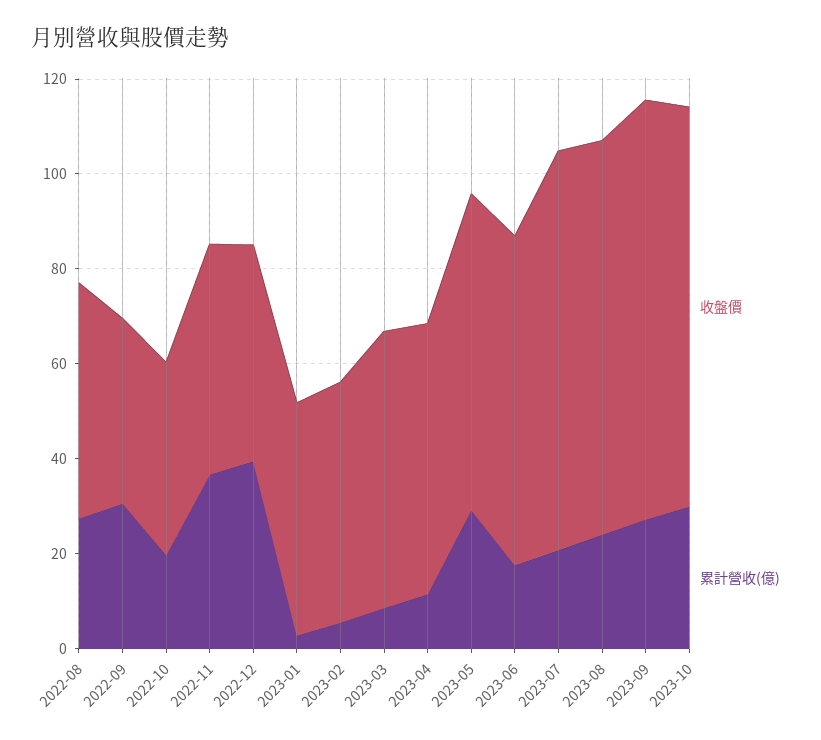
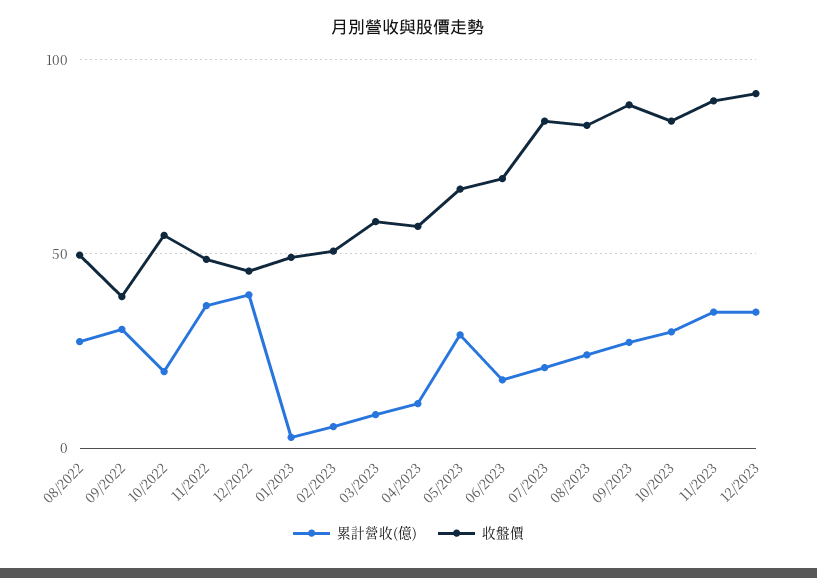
收盤價, 2022-10: 40 -> 55
累計營收(億), 11/2023: none -> 35
收盤價, 11/2023: none -> 90
累計營收(億), 12/2023: none -> 35
收盤價, 12/2023: none -> 90

